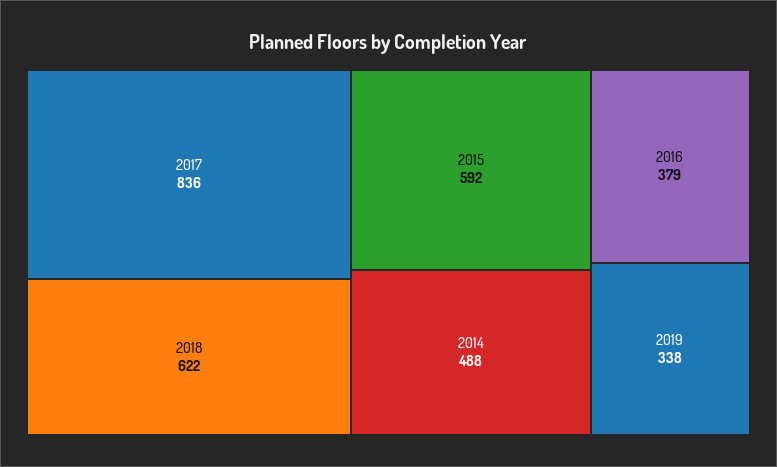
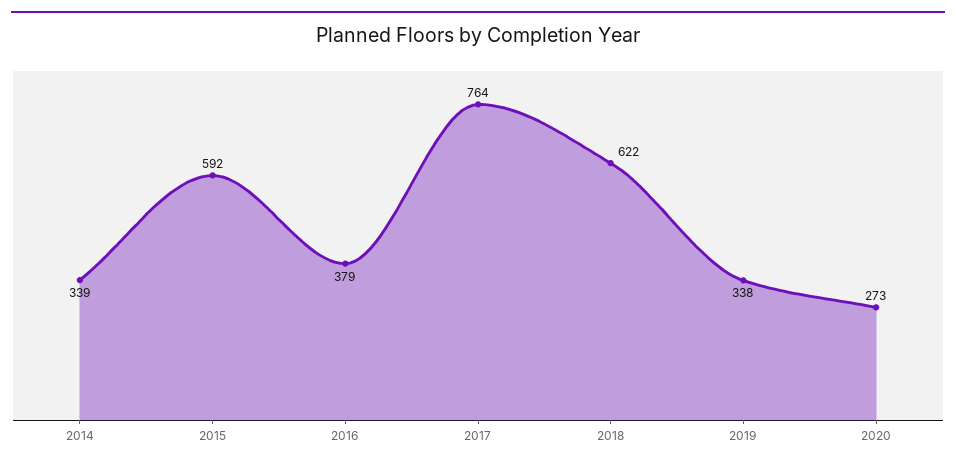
2017: 836 -> 764
2014: 488 -> 339
2020: none -> 273

